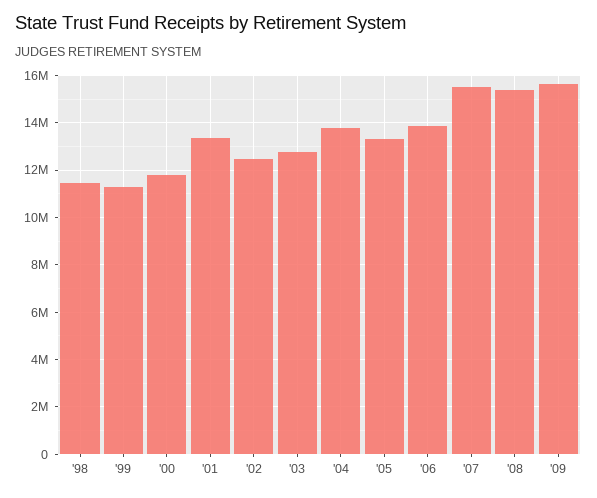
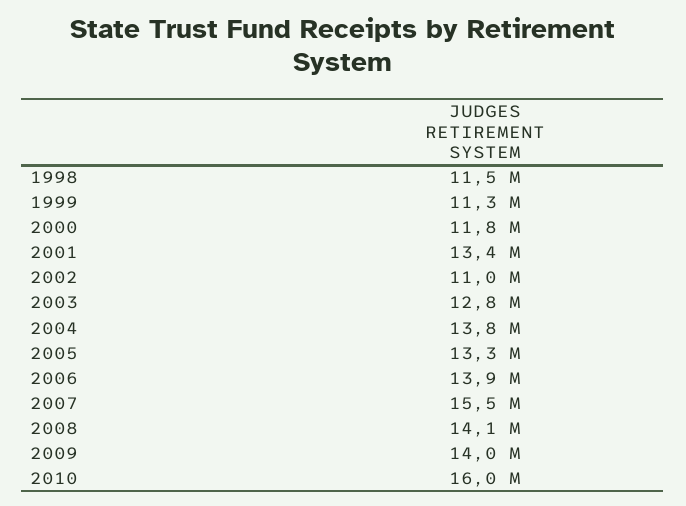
'02: 12500000 -> 11000000
'08: 15500000 -> 14100000
'09: 15500000 -> 14000000
2010: none -> 16000000

